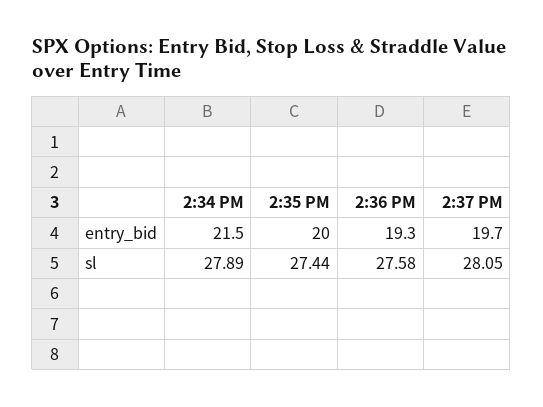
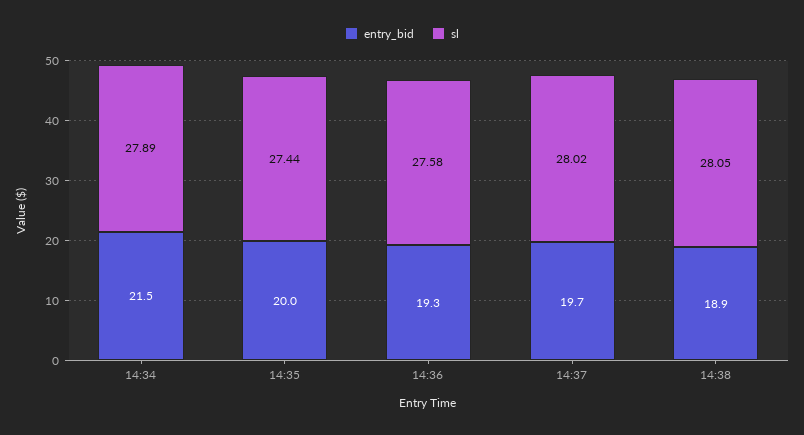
sl, 2:37 PM: 28.05 -> 28.02
entry_bid, 14:38: none -> 18.9
sl, 14:38: none -> 28.05

